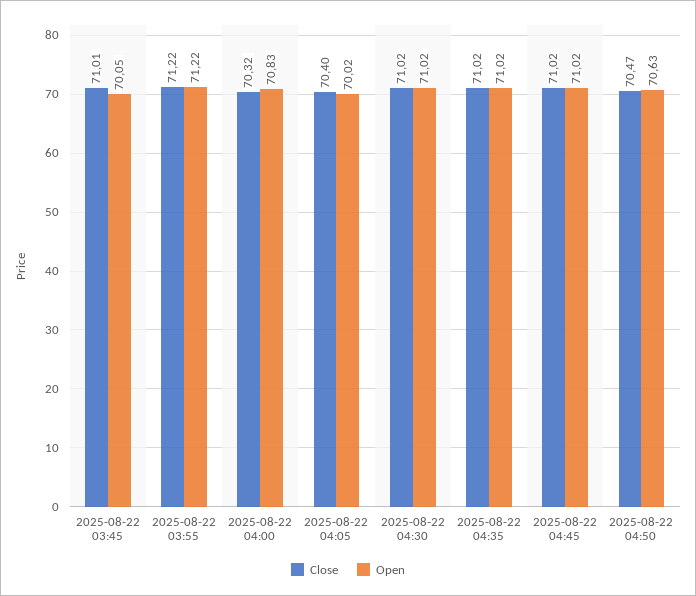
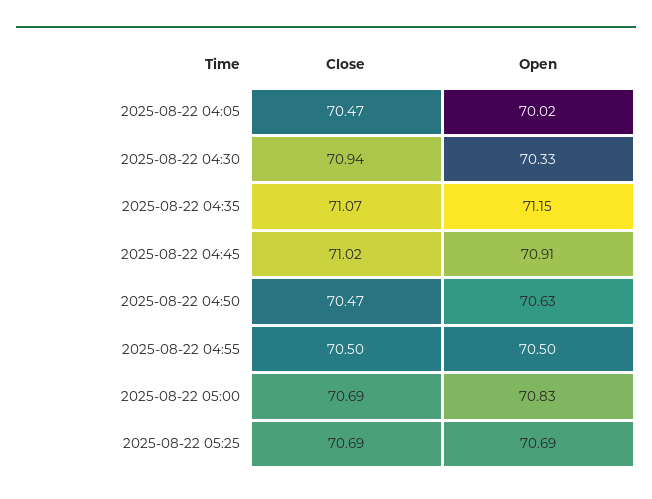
Close, 2025-08-22 03:45: 71.01 -> none
Open, 2025-08-22 03:45: 70.05 -> none
Close, 2025-08-22 03:55: 71.22 -> none
Open, 2025-08-22 03:55: 71.22 -> none
Close, 2025-08-22 04:00: 70.32 -> none
Open, 2025-08-22 04:00: 70.83 -> none
Close, 2025-08-22 04:05: 70.4 -> 70.47
Close, 2025-08-22 04:30: 71.02 -> 70.94
Open, 2025-08-22 04:30: 71.02 -> 70.33
Close, 2025-08-22 04:35: 71.02 -> 71.07
Open, 2025-08-22 04:35: 71.02 -> 71.15
Open, 2025-08-22 04:45: 71.02 -> 70.91
Close, 2025-08-22 04:55: none -> 70.5
Open, 2025-08-22 04:55: none -> 70.5
Close, 2025-08-22 05:00: none -> 70.69
Open, 2025-08-22 05:00: none -> 70.83
Close, 2025-08-22 05:25: none -> 70.69
Open, 2025-08-22 05:25: none -> 70.69

